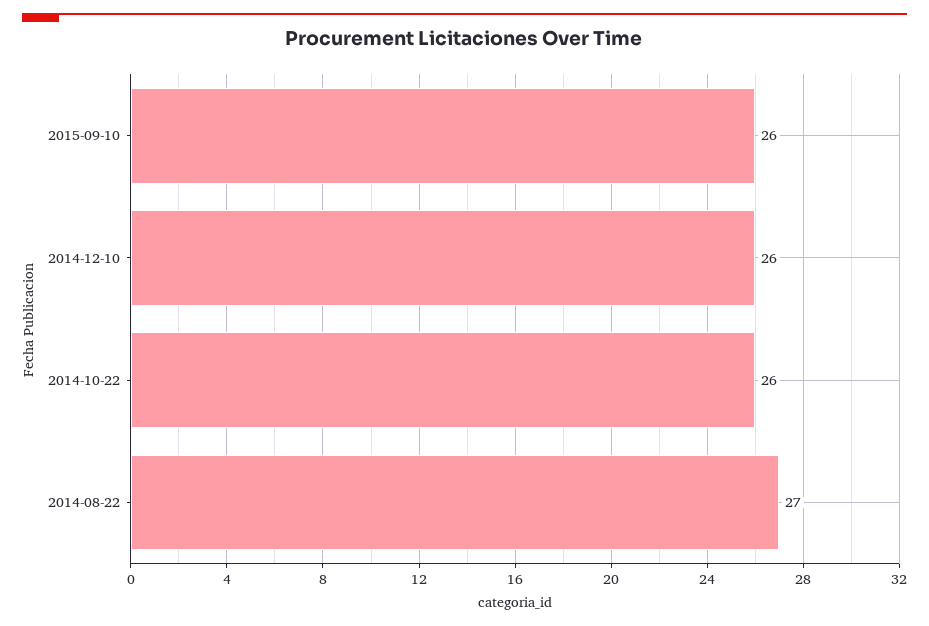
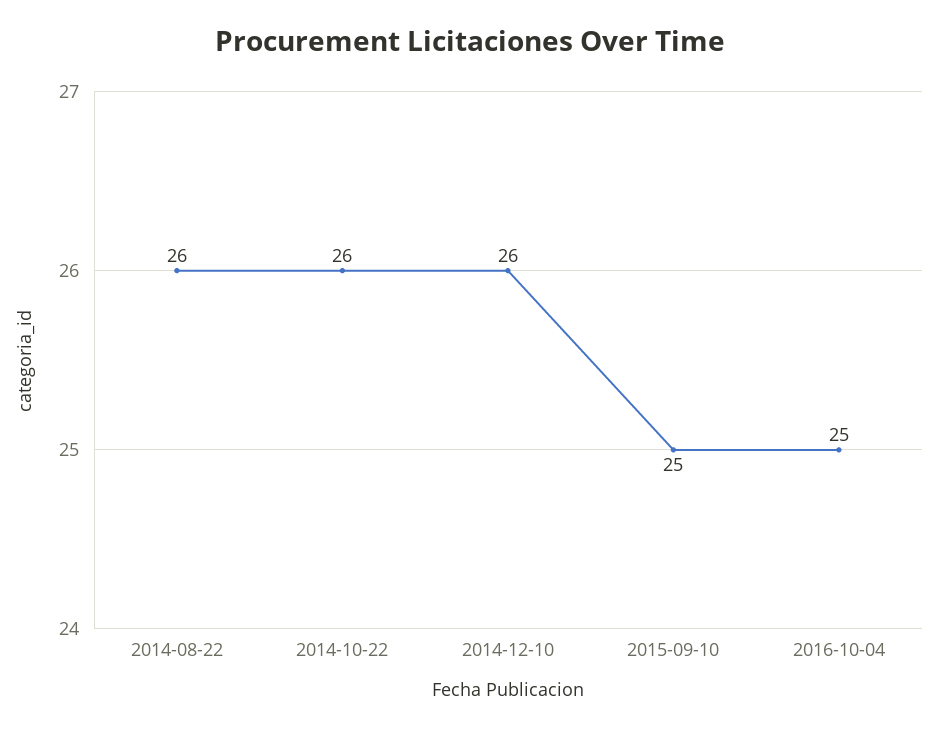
2015-09-10: 26 -> 25
2014-08-22: 27 -> 26
2016-10-04: none -> 25

